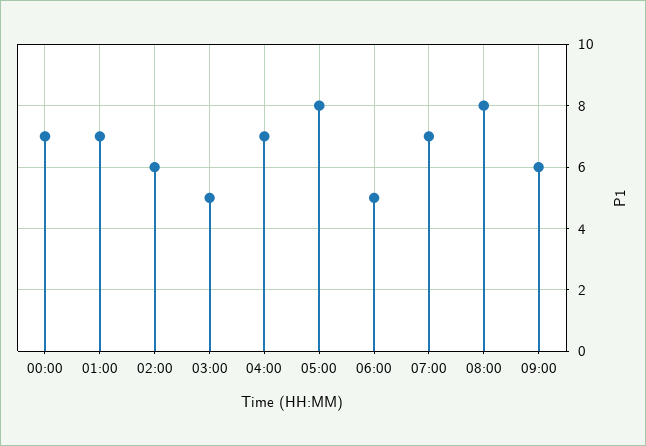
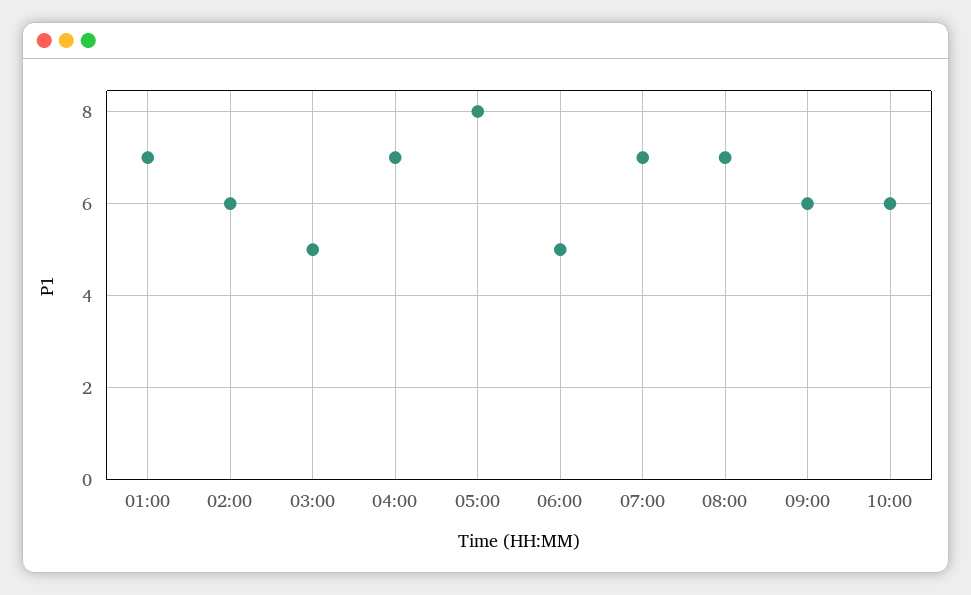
00:00: 7 -> none
08:00: 8 -> 7
10:00: none -> 6

